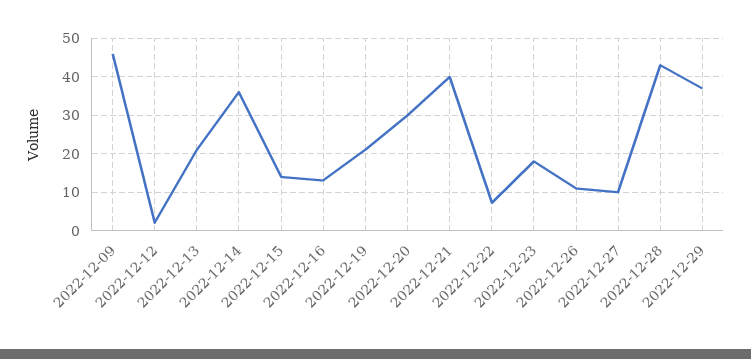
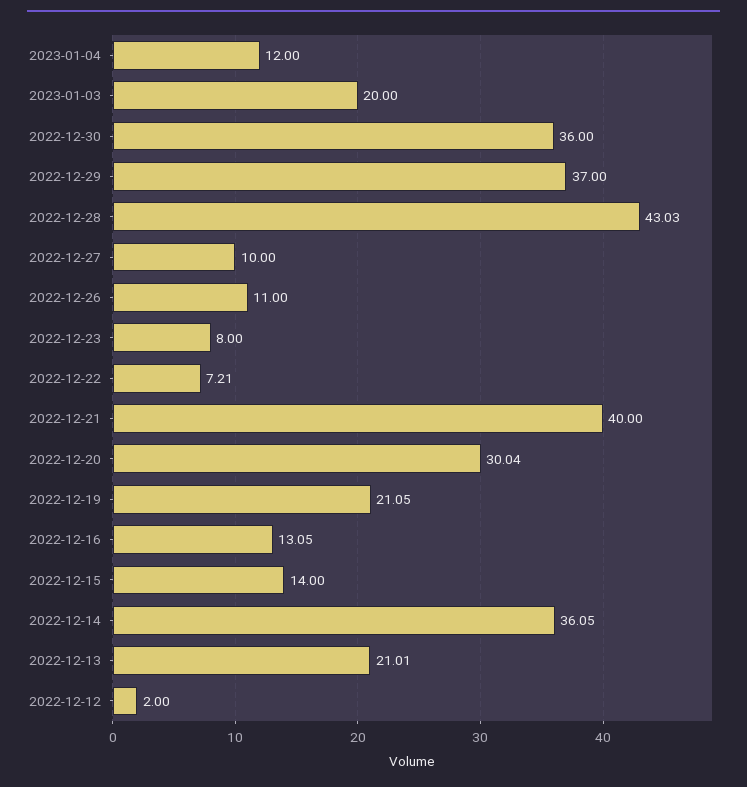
2022-12-09: 46 -> none
2022-12-23: 18 -> 8
2023-01-04: none -> 12
2023-01-03: none -> 20
2022-12-30: none -> 36

